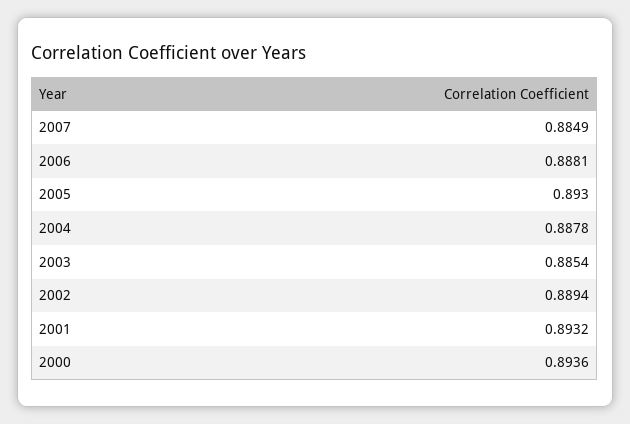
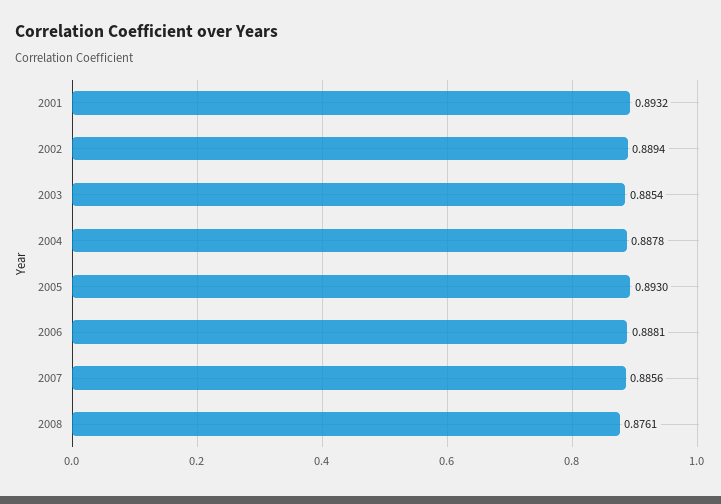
2007: 0.8849 -> 0.8856
2000: 0.8936 -> none
2008: none -> 0.8761

